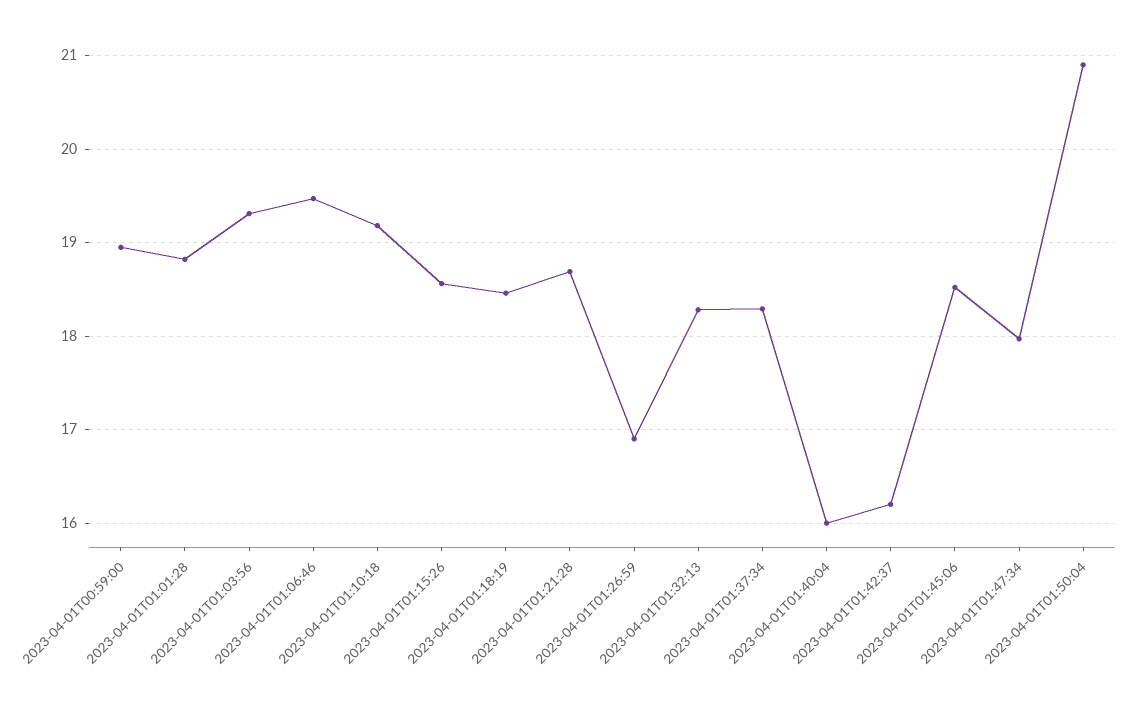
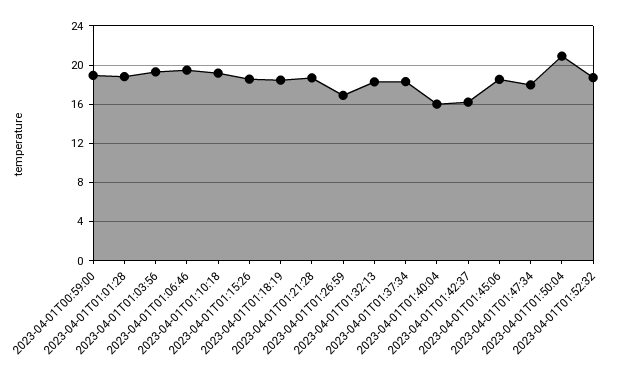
2023-04-01T01:52:32: none -> 19

